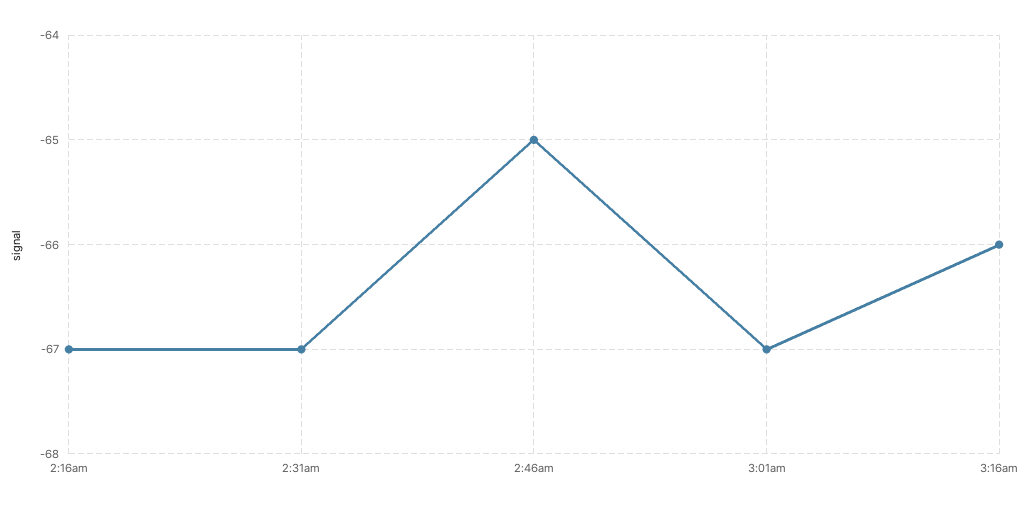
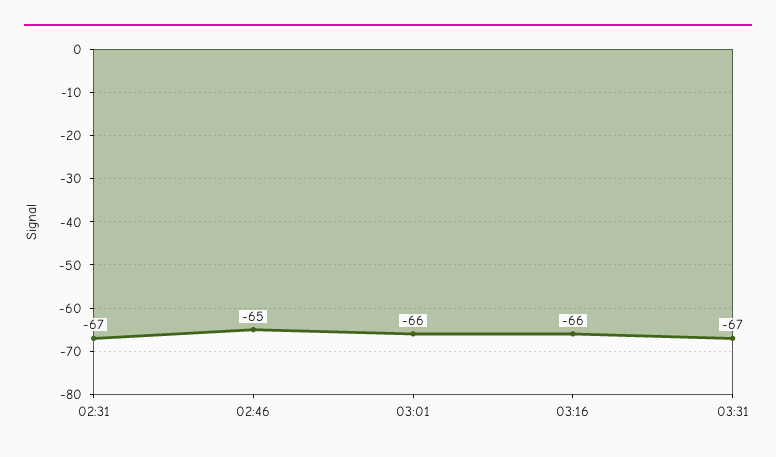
2:16am: -67 -> none
3:01am: -67 -> -66
03:31: none -> -67

